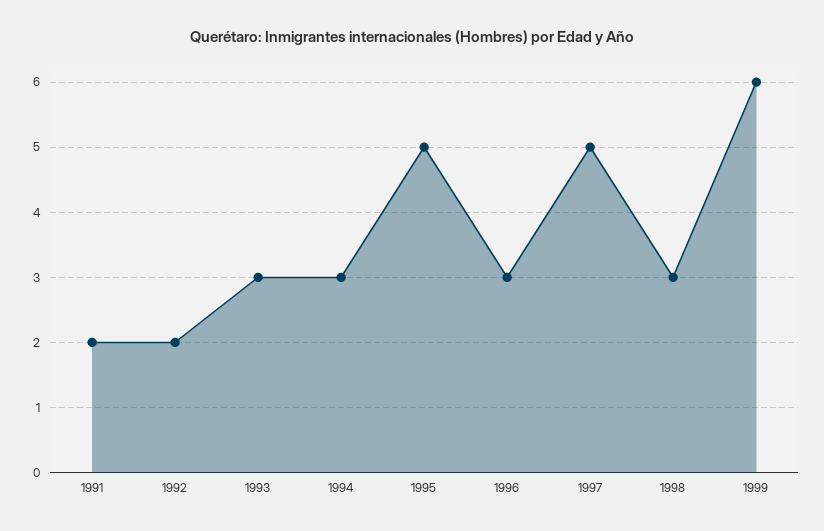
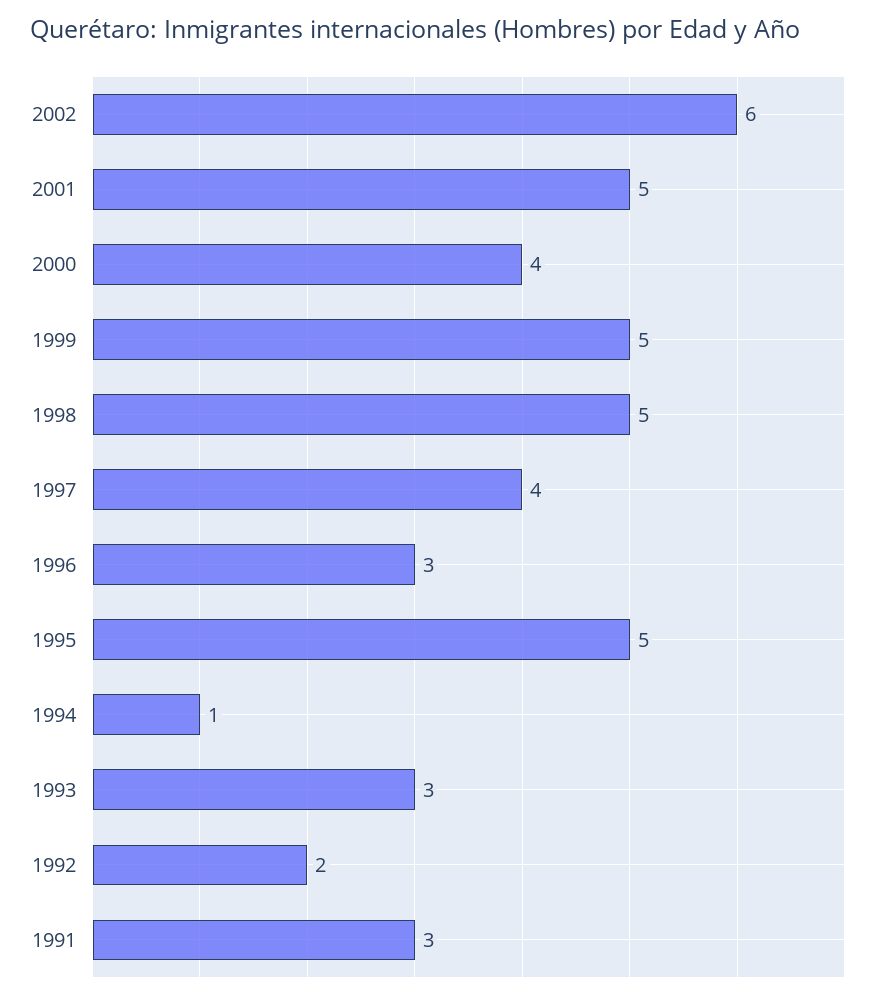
1991: 2 -> 3
1994: 3 -> 1
1997: 5 -> 4
1998: 3 -> 5
1999: 6 -> 5
2002: none -> 6
2001: none -> 5
2000: none -> 4

